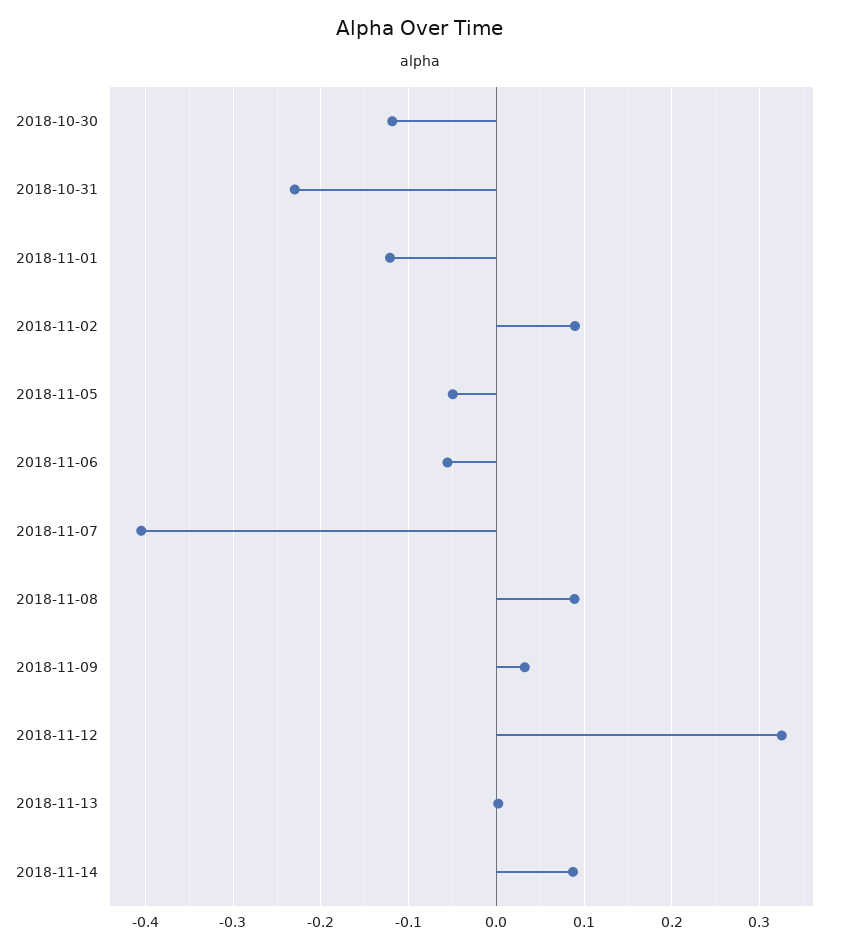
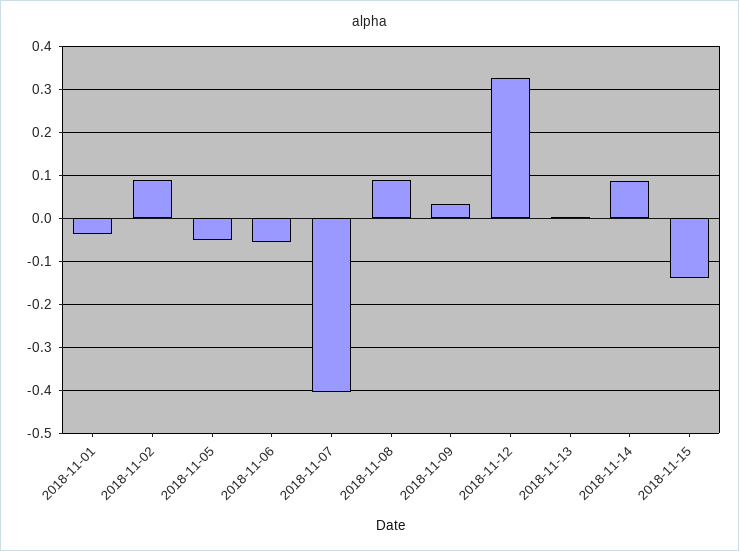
2018-10-30: -0.12 -> none
2018-10-31: -0.23 -> none
2018-11-01: -0.12 -> -0.04
2018-11-15: none -> -0.14

